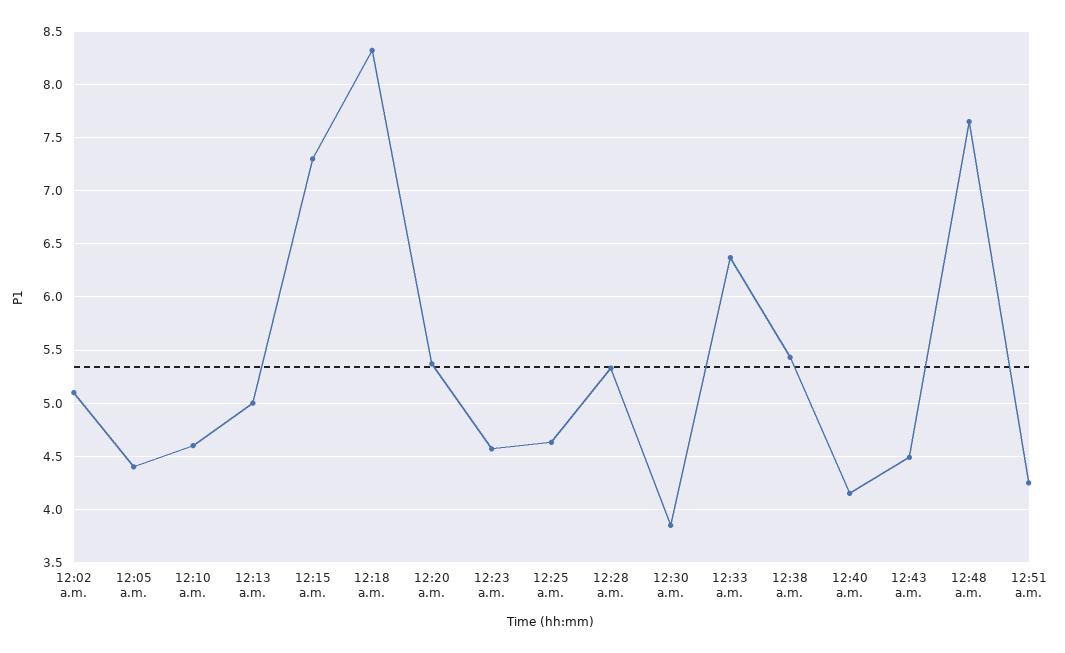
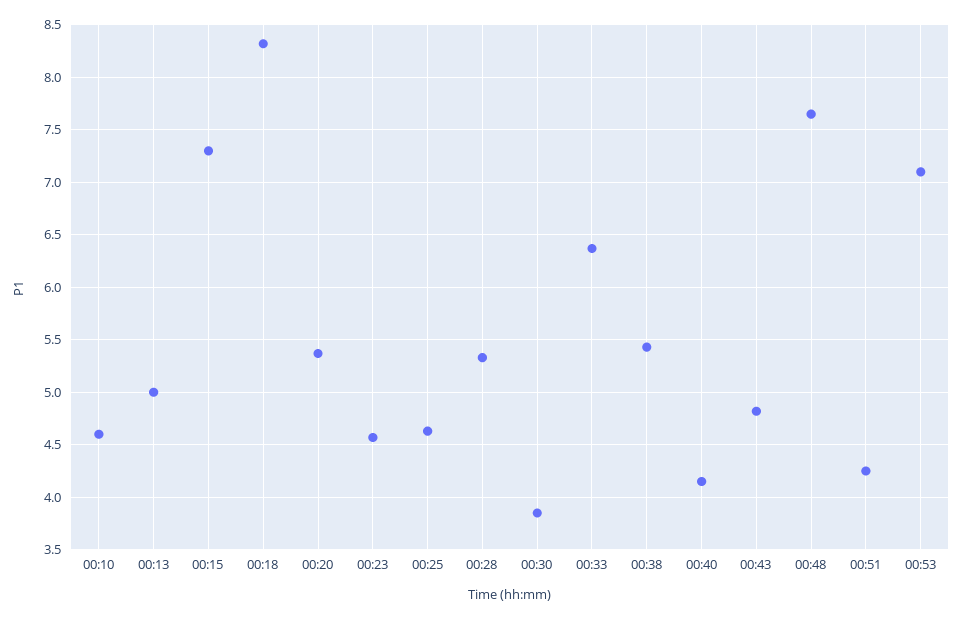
12:02 a.m.: 5.1 -> none
12:05 a.m.: 4.4 -> none
12:43 a.m.: 4.5 -> 4.8
00:53: none -> 7.1

